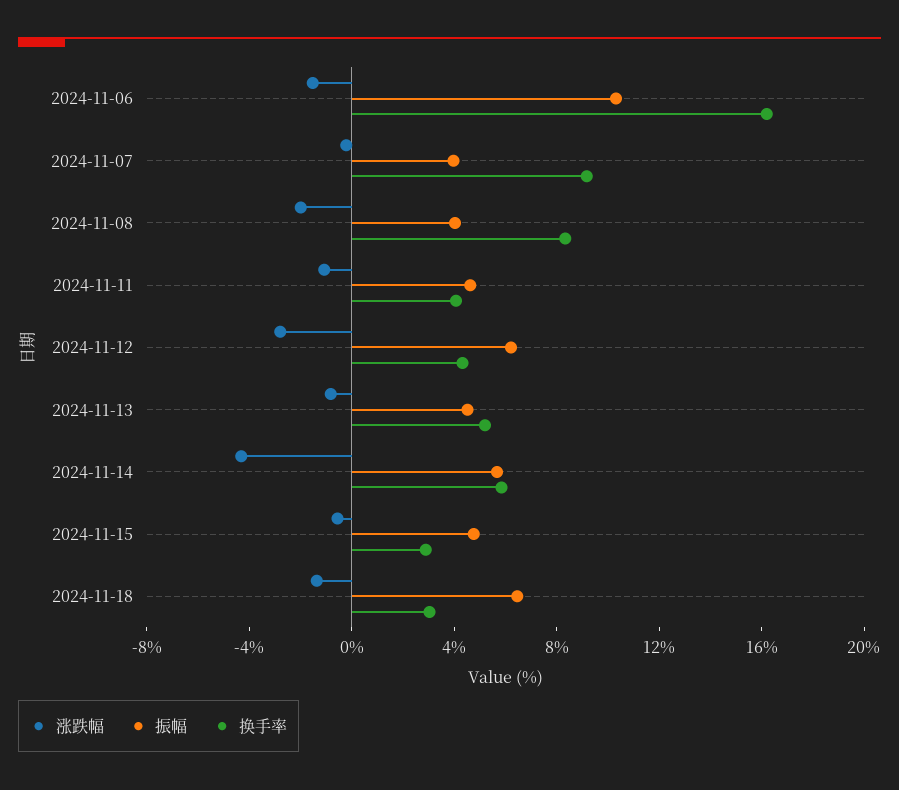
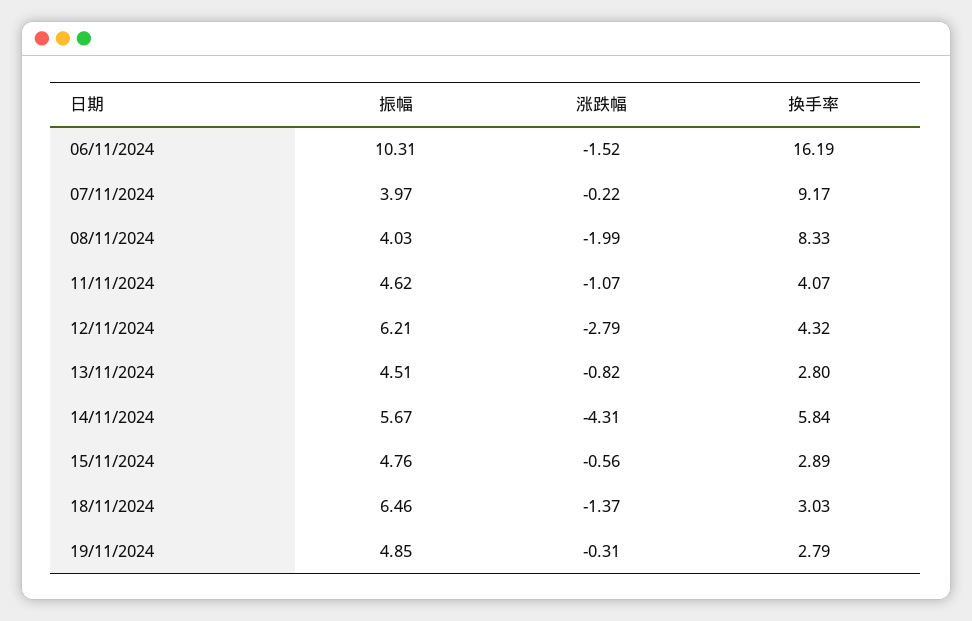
换手率, 2024-11-13: 5 -> 2.8
振幅, 19/11/2024: none -> 4.85
涨跌幅, 19/11/2024: none -> -0.31
换手率, 19/11/2024: none -> 2.79

